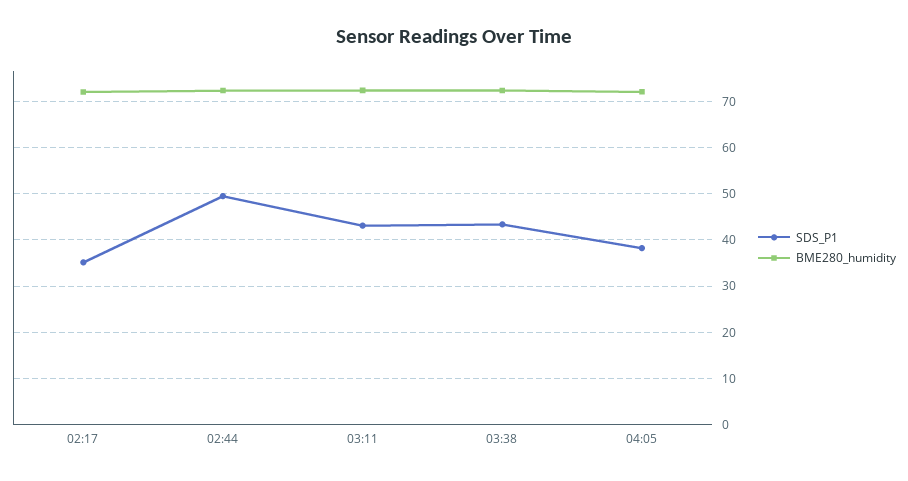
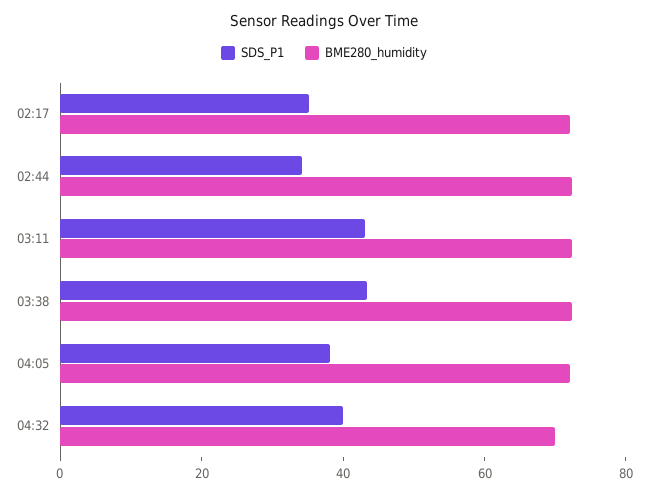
SDS_P1, 02:44: 50 -> 35
SDS_P1, 04:32: none -> 40
BME280_humidity, 04:32: none -> 70

